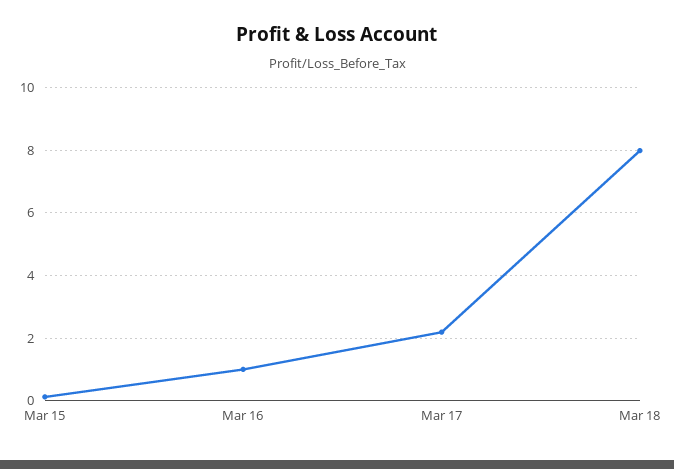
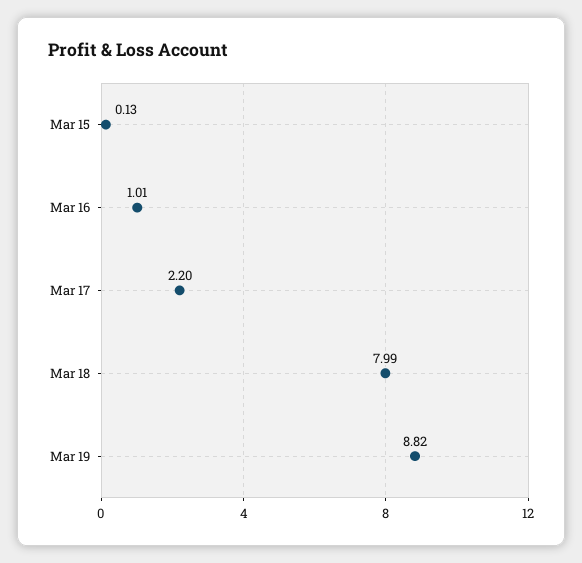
Mar 19: none -> 8.82

